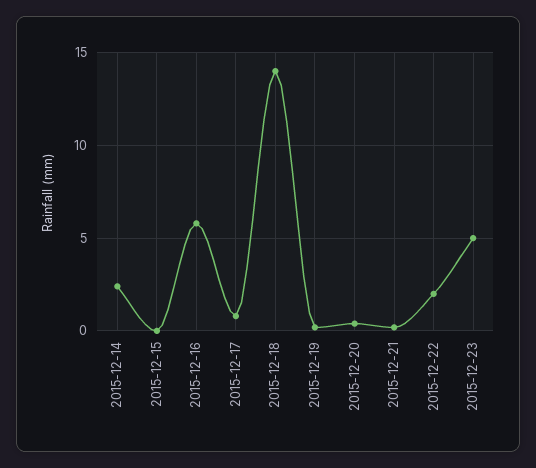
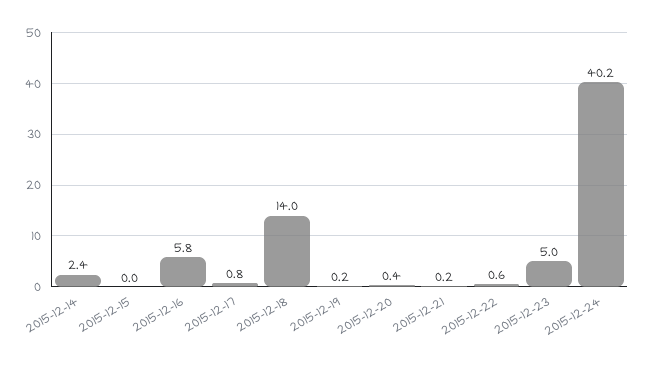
2015-12-22: 2 -> 0.6
2015-12-24: none -> 40.2

